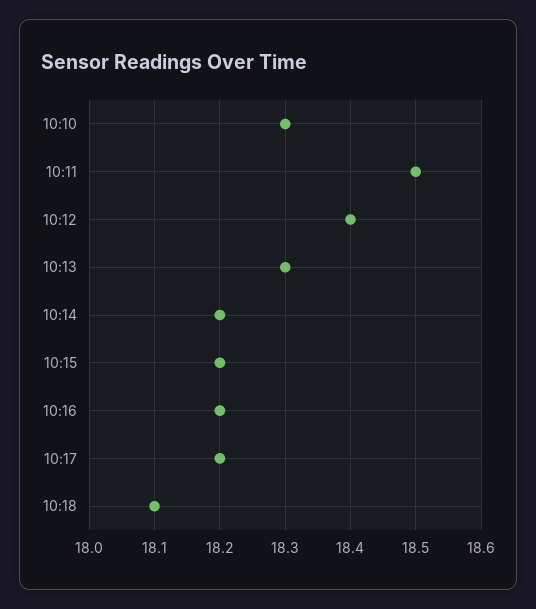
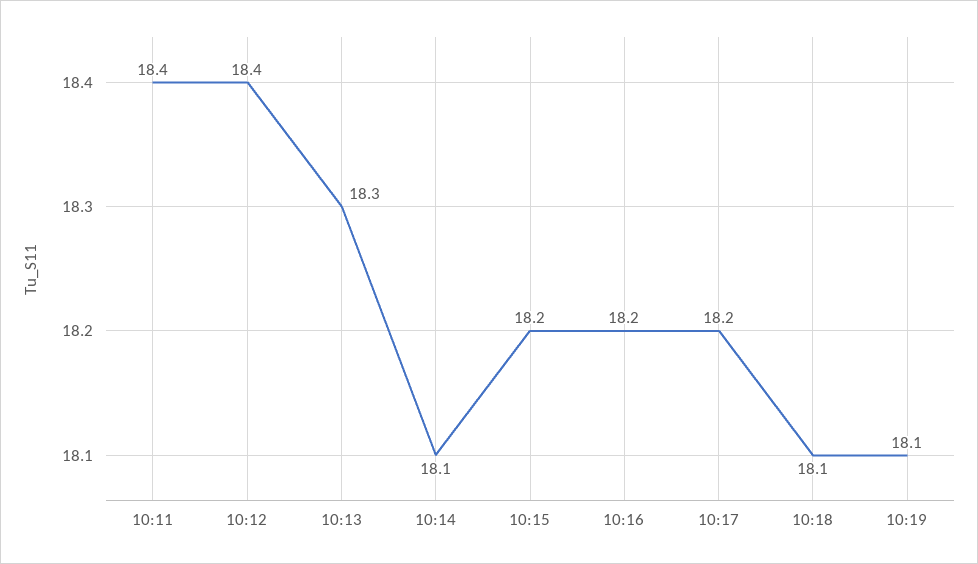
10:10: 18.3 -> none
10:11: 18.5 -> 18.4
10:14: 18.2 -> 18.1
10:19: none -> 18.1

